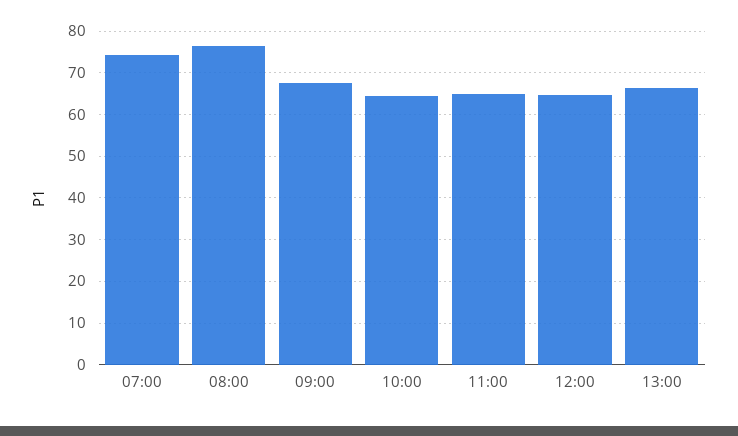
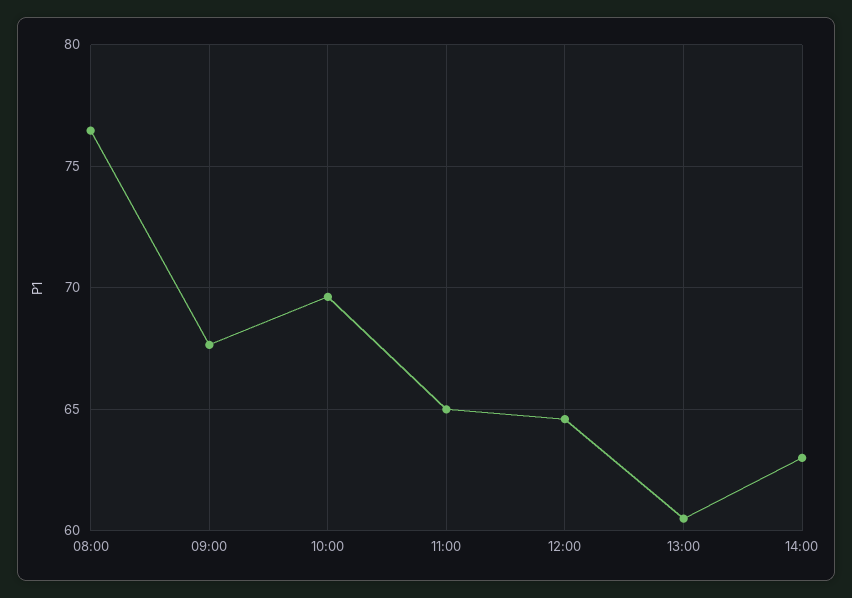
07:00: 74 -> none
10:00: 64 -> 69.5
13:00: 66 -> 60.5
14:00: none -> 63

